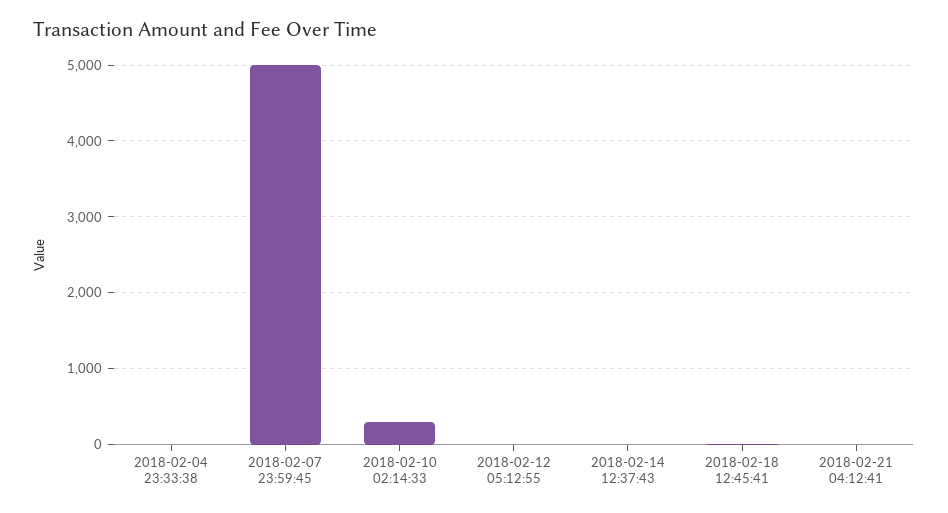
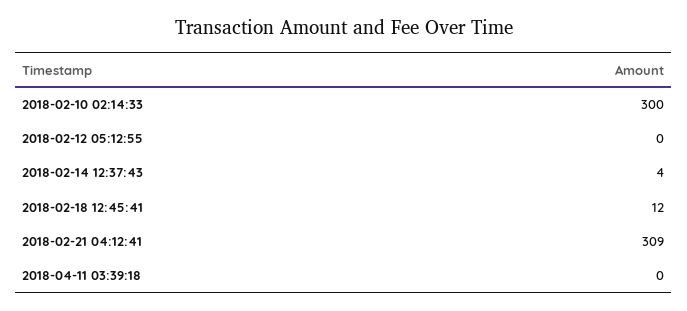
2018-02-04 23:33:38: 0 -> none
2018-02-07 23:59:45: 5000 -> none
2018-02-21 04:12:41: 0 -> 309
2018-04-11 03:39:18: none -> 0

